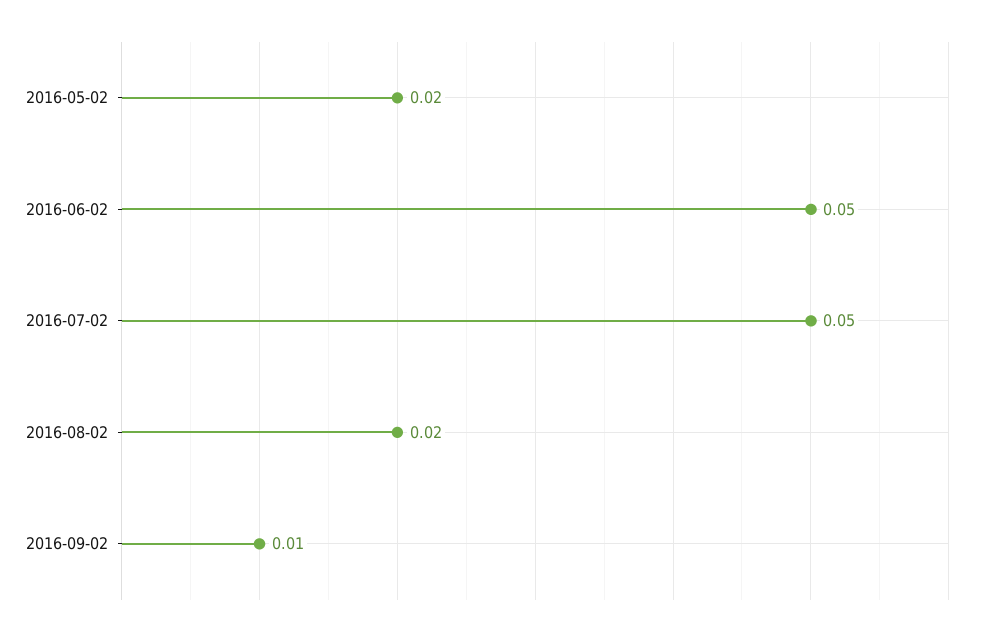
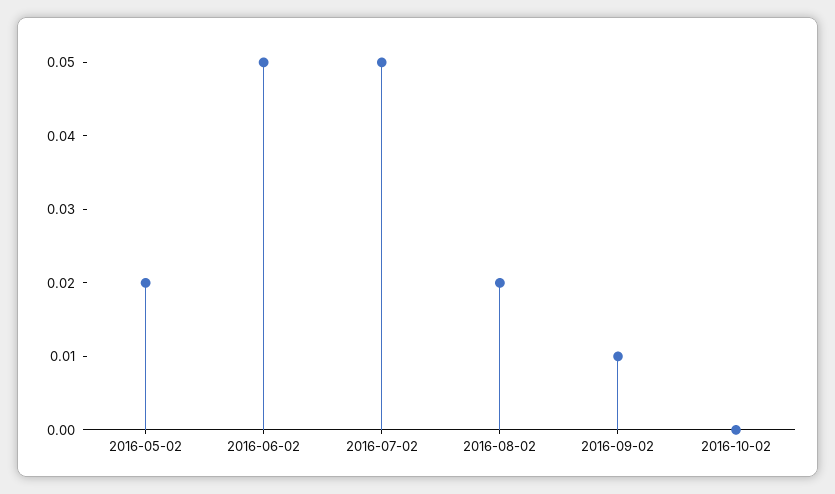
2016-10-02: none -> 0

